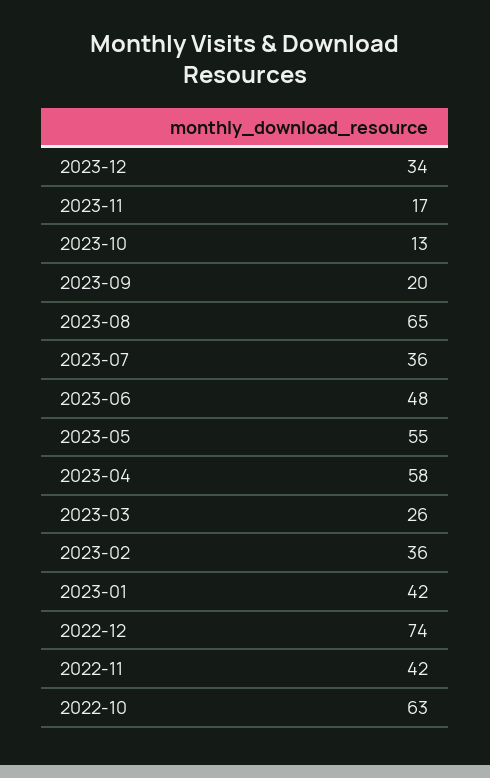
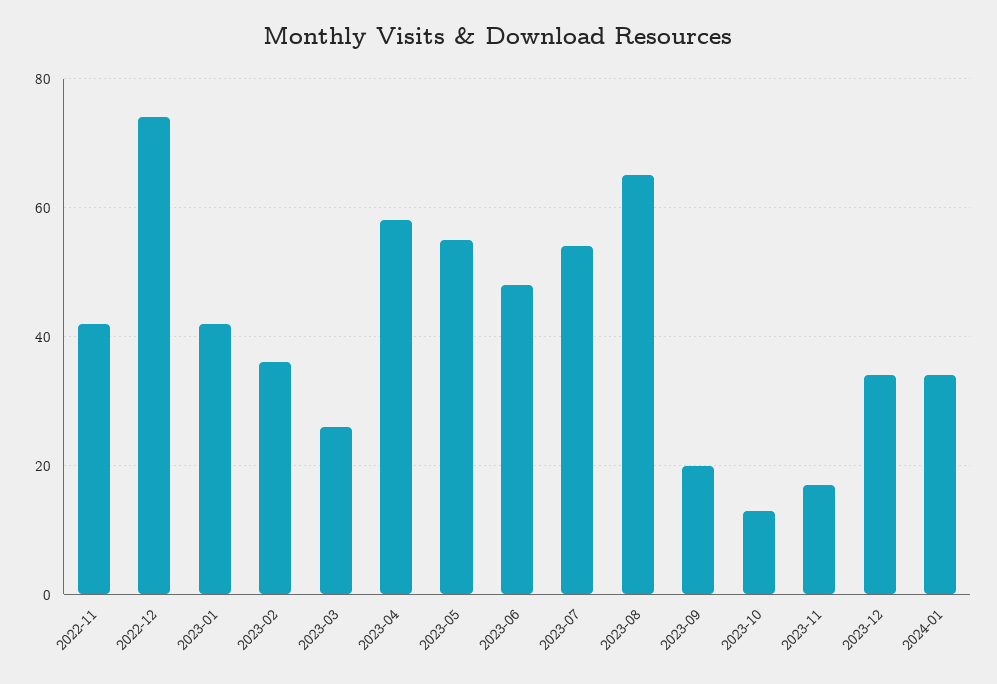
2023-07: 36 -> 55
2022-10: 63 -> none
2024-01: none -> 35

